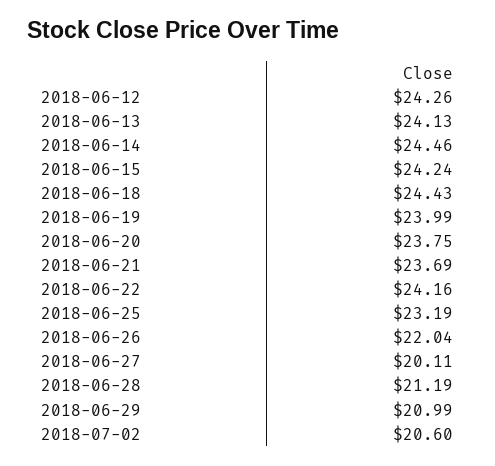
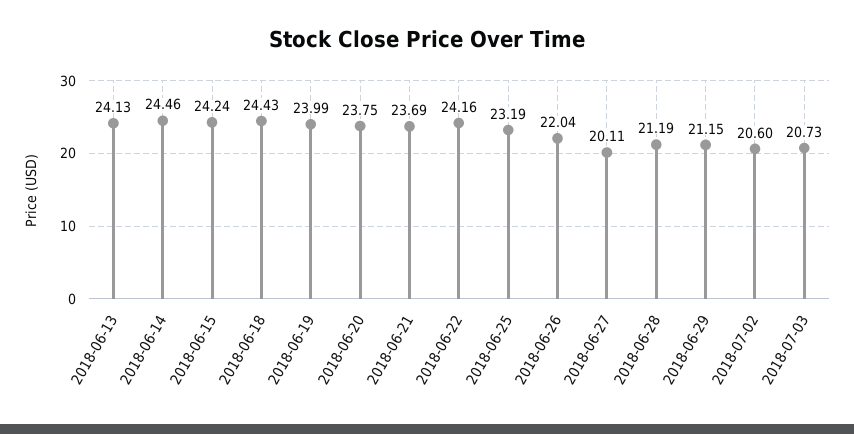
2018-06-12: 24.26 -> none
2018-06-29: 20.99 -> 21.15
2018-07-03: none -> 20.73

